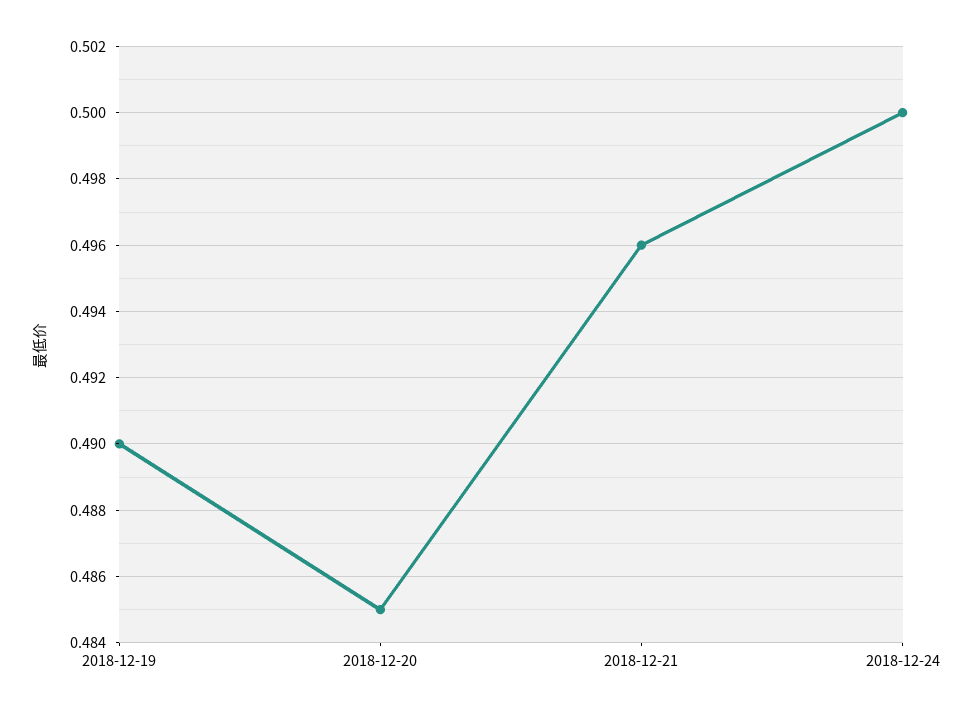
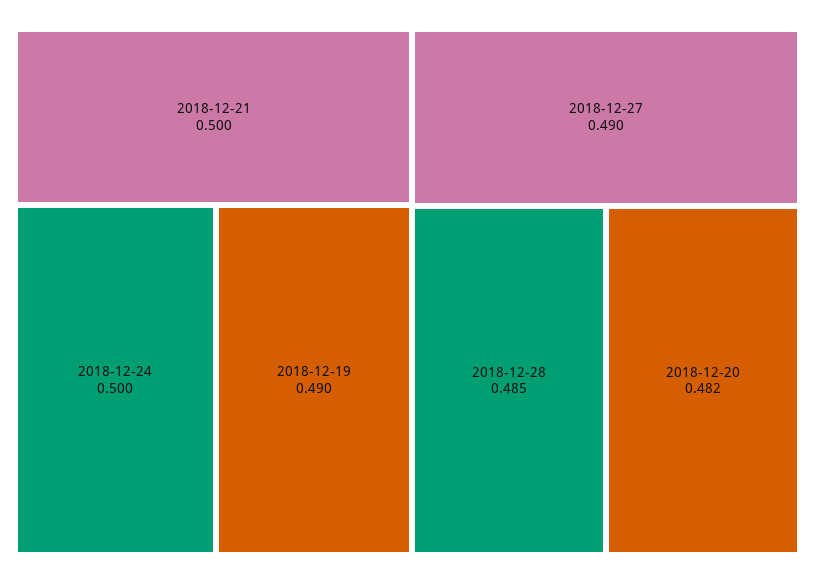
2018-12-20: 0.485 -> 0.482
2018-12-21: 0.496 -> 0.5
2018-12-27: none -> 0.49
2018-12-28: none -> 0.485

